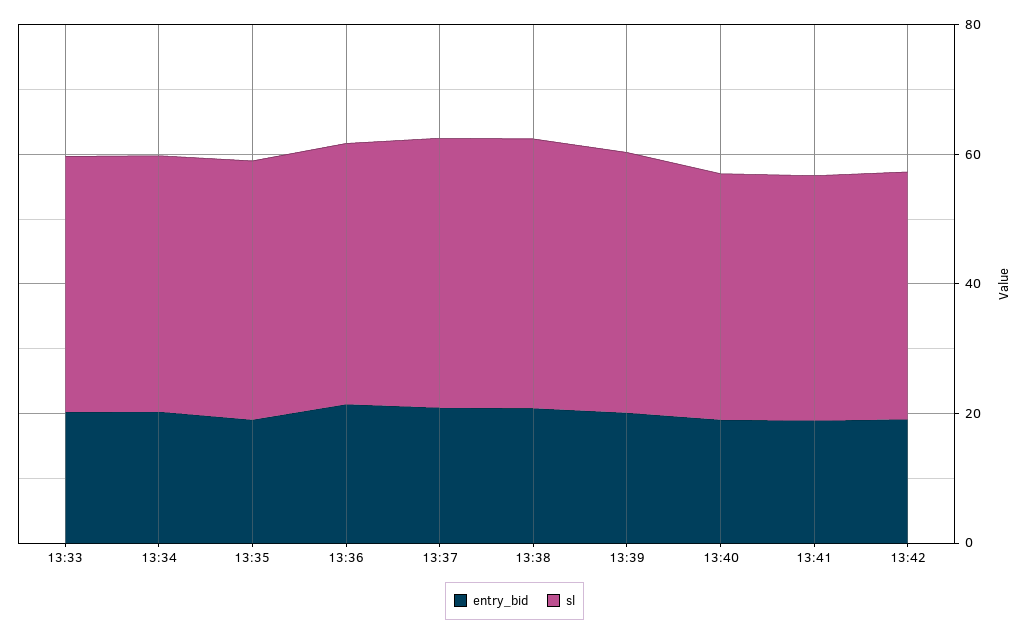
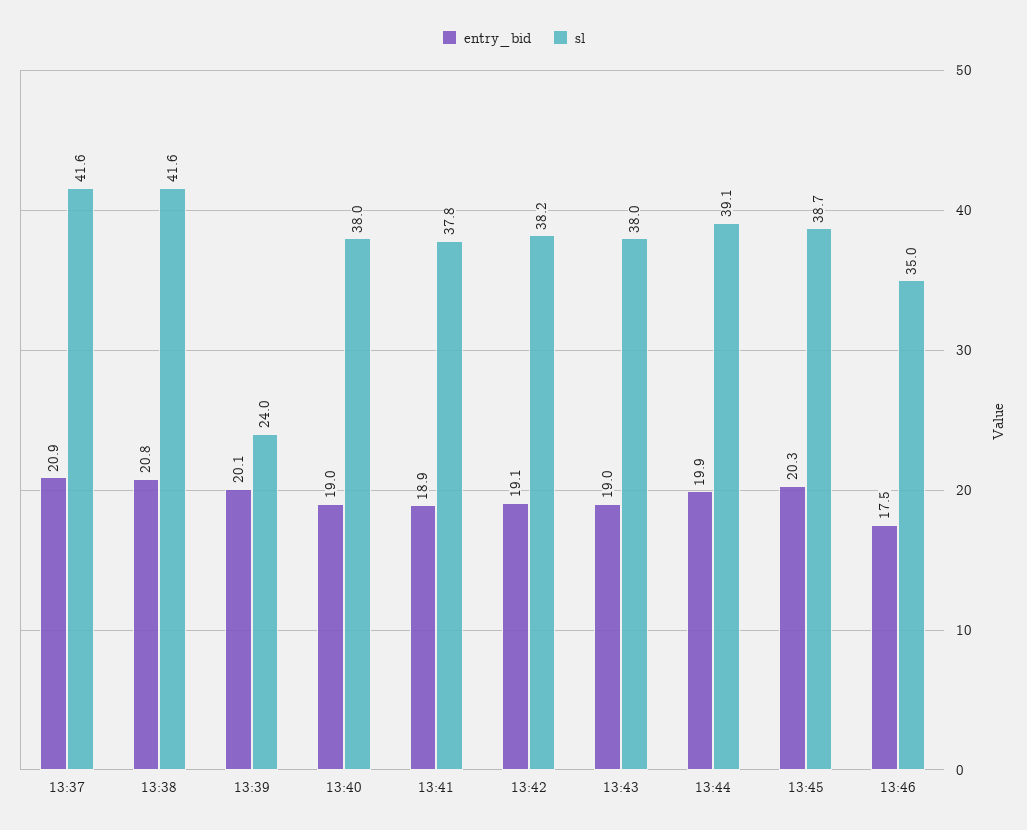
entry_bid, 13:33: 20 -> none
sl, 13:33: 40 -> none
entry_bid, 13:34: 20 -> none
sl, 13:34: 40 -> none
entry_bid, 13:35: 20 -> none
sl, 13:35: 40 -> none
entry_bid, 13:36: 20 -> none
sl, 13:36: 40 -> none
sl, 13:39: 40 -> 24
entry_bid, 13:43: none -> 19
sl, 13:43: none -> 38
entry_bid, 13:44: none -> 19.9
sl, 13:44: none -> 39.1
entry_bid, 13:45: none -> 20.3
sl, 13:45: none -> 38.7
entry_bid, 13:46: none -> 17.5
sl, 13:46: none -> 35

